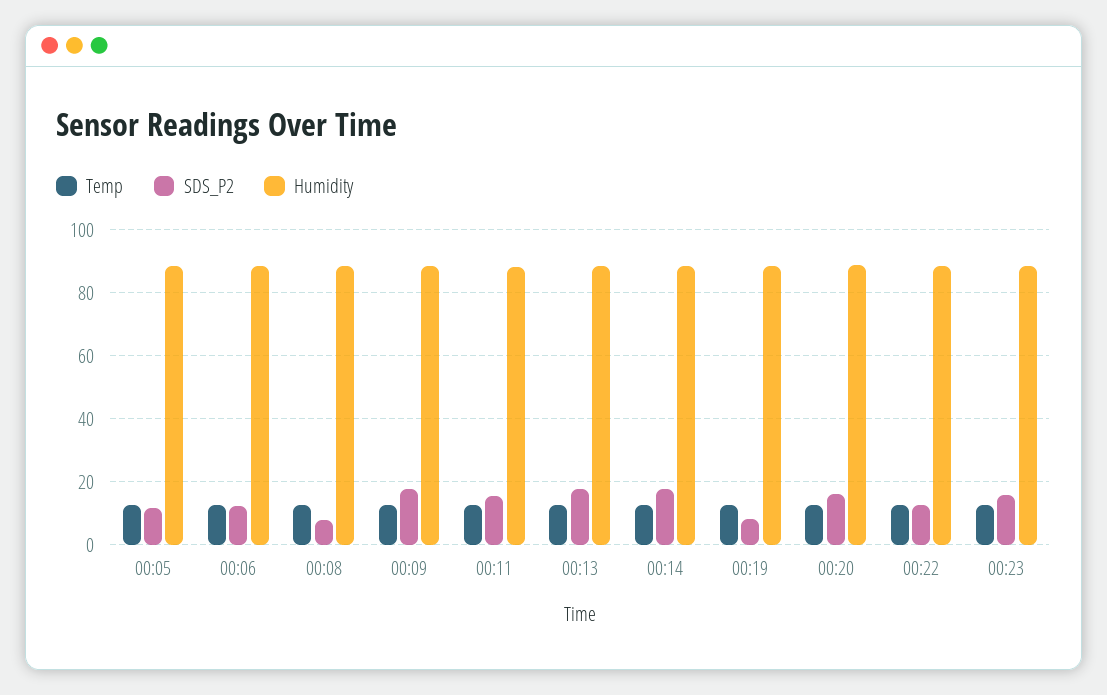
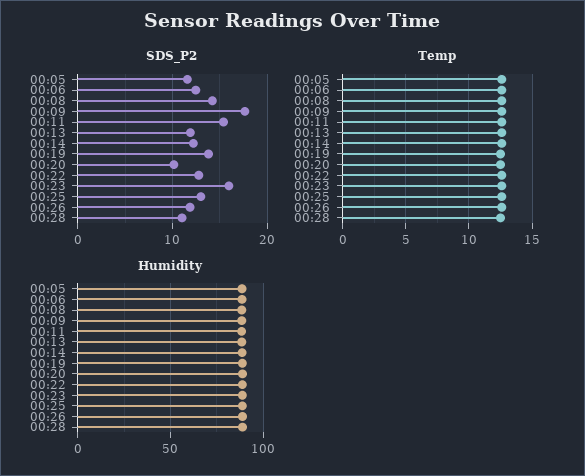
SDS_P2, 00:08: 8 -> 14
SDS_P2, 00:13: 18 -> 12
SDS_P2, 00:14: 18 -> 12
SDS_P2, 00:19: 8 -> 14
SDS_P2, 00:20: 16 -> 10
SDS_P2, 00:25: none -> 13
SDS_P2, 00:26: none -> 12
SDS_P2, 00:28: none -> 11
Temp, 00:25: none -> 12.5
Temp, 00:26: none -> 12.5
Temp, 00:28: none -> 12.5
Humidity, 00:25: none -> 90
Humidity, 00:26: none -> 90
Humidity, 00:28: none -> 90

